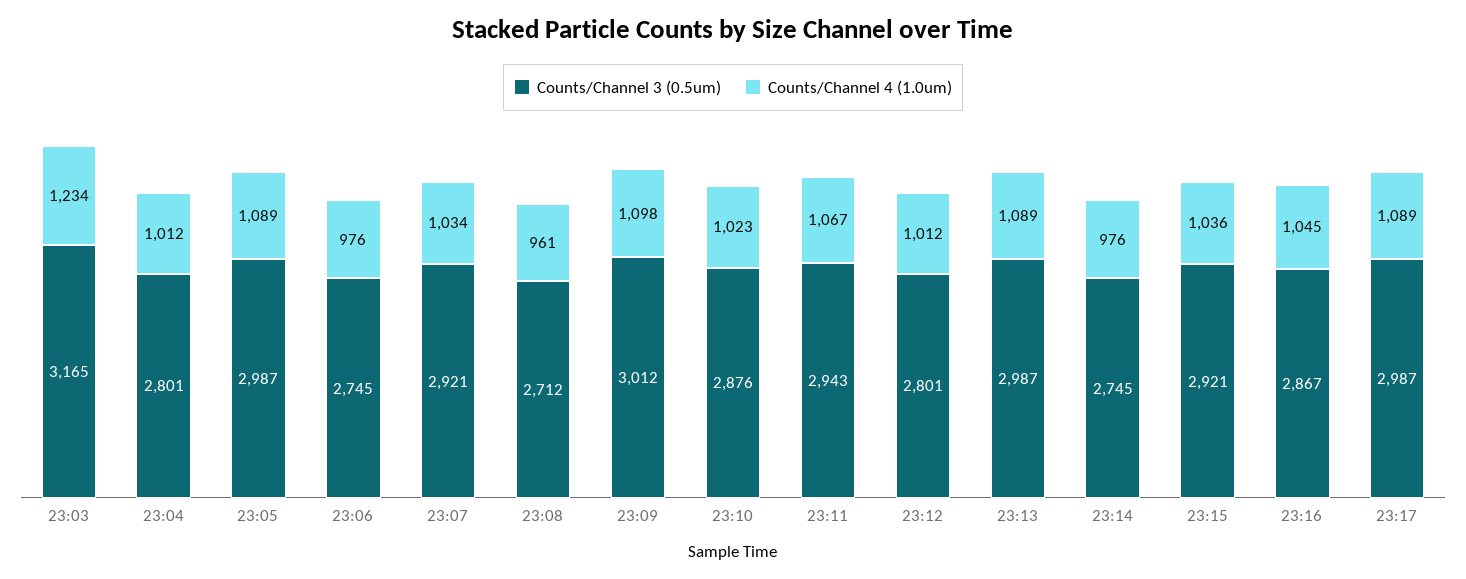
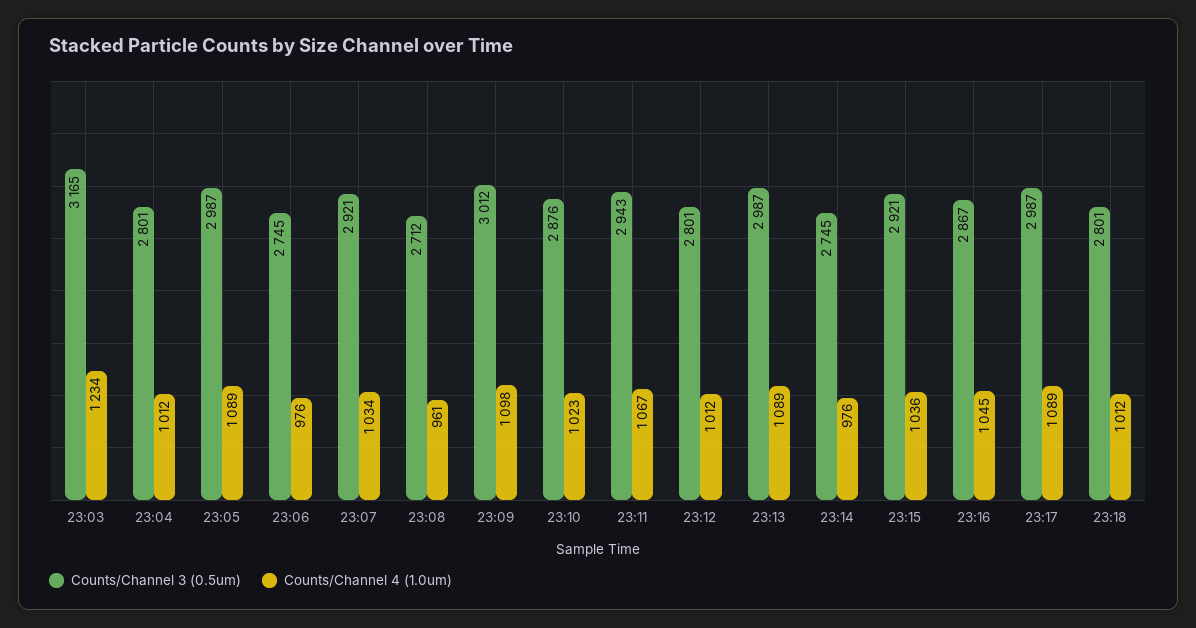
Counts/Channel 3 (0.5um), 23:18: none -> 2801
Counts/Channel 4 (1.0um), 23:18: none -> 1012

